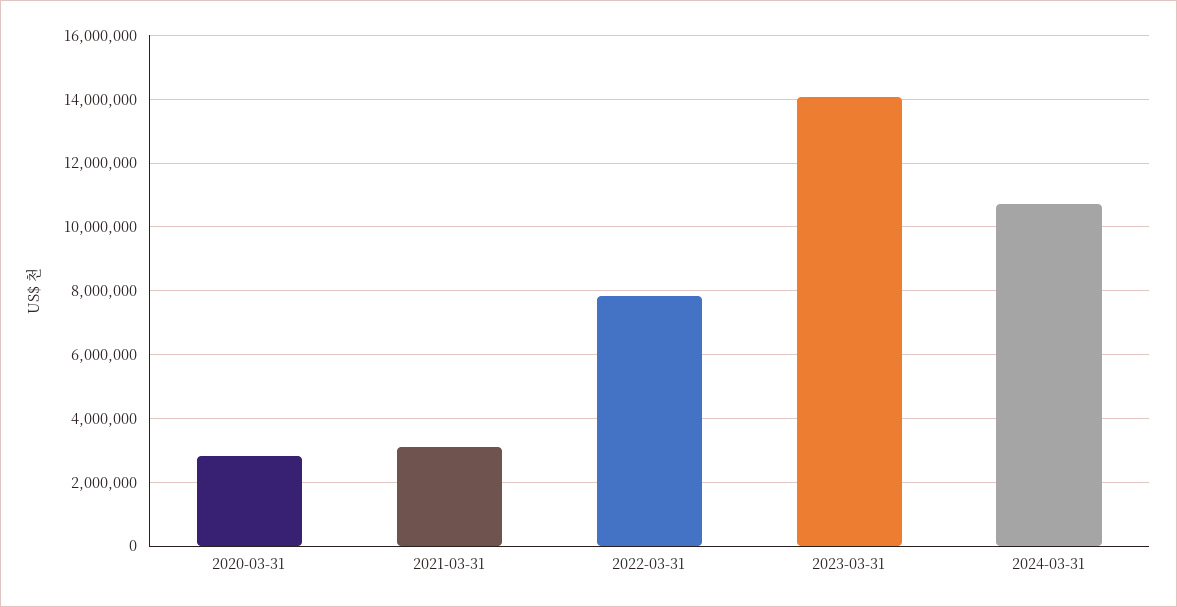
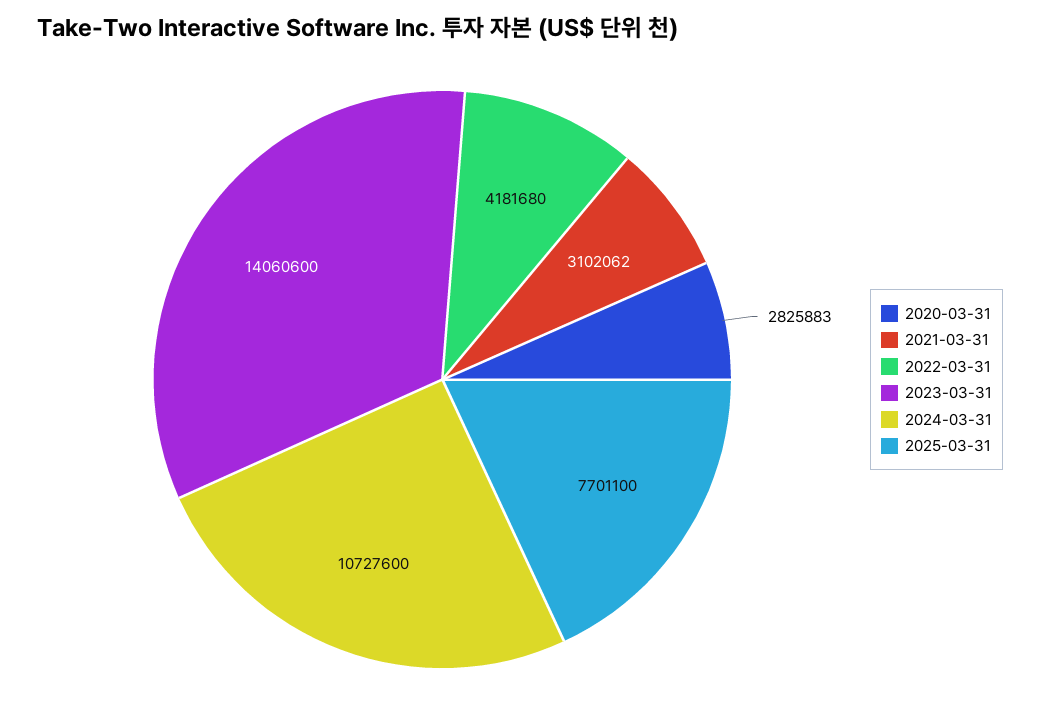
2022-03-31: 7800000 -> 4181680
2025-03-31: none -> 7701100

